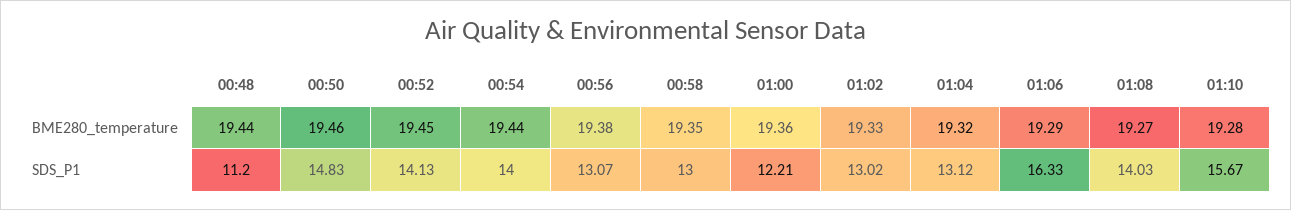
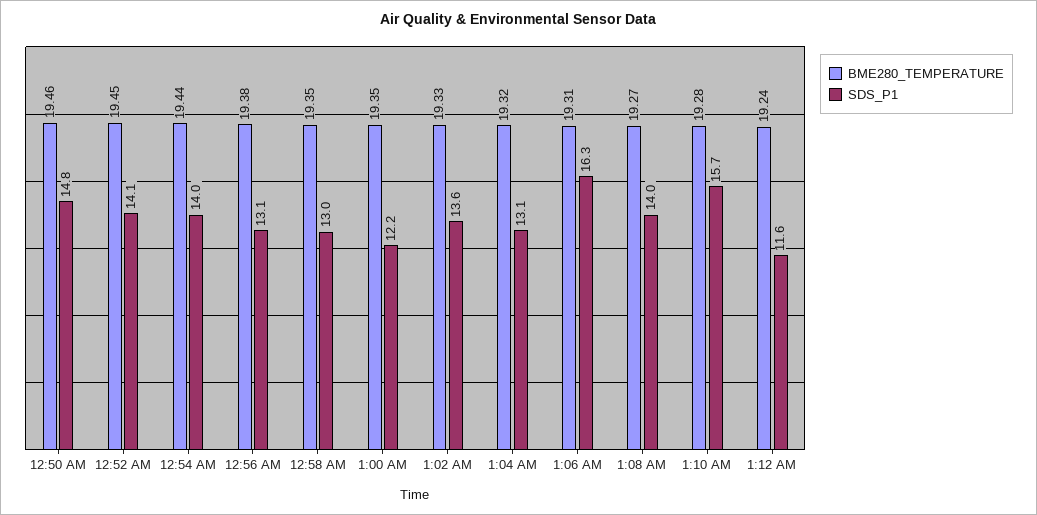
BME280_temperature, 00:48: 19.44 -> none
BME280_temperature, 01:00: 19.36 -> 19.35
BME280_temperature, 01:06: 19.29 -> 19.31
SDS_P1, 00:48: 11.2 -> none
SDS_P1, 01:02: 13.02 -> 13.6
BME280_temperature, 1:12 AM: none -> 19.24
SDS_P1, 1:12 AM: none -> 11.6

